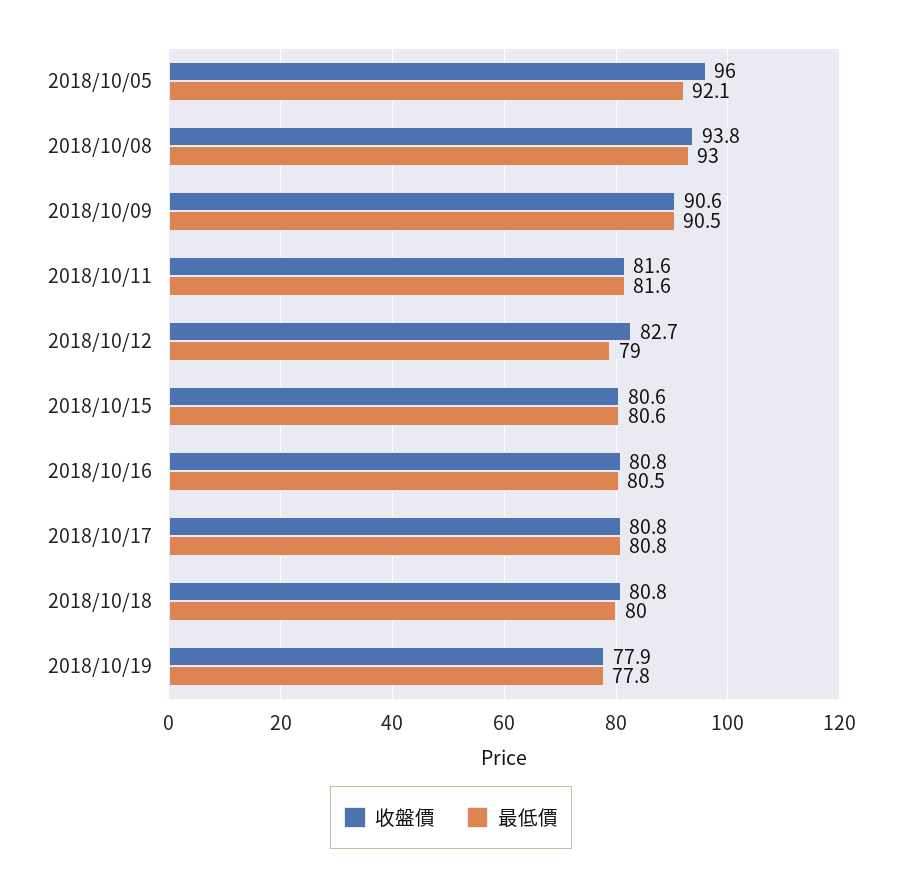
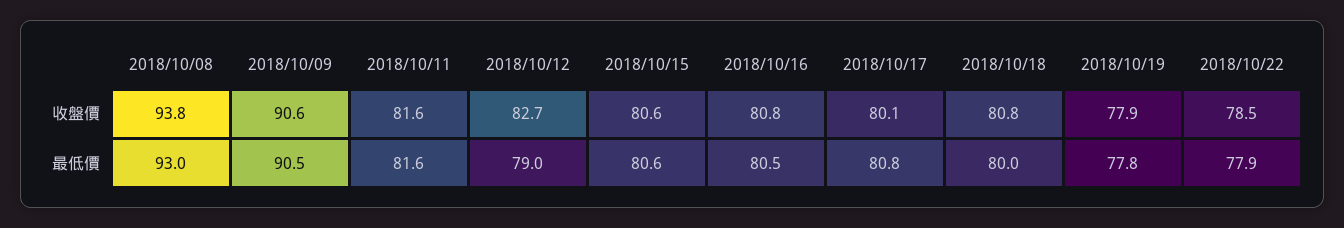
收盤價, 2018/10/05: 96 -> none
最低價, 2018/10/05: 92.1 -> none
收盤價, 2018/10/17: 80.8 -> 80.1
收盤價, 2018/10/22: none -> 78.5
最低價, 2018/10/22: none -> 77.9

